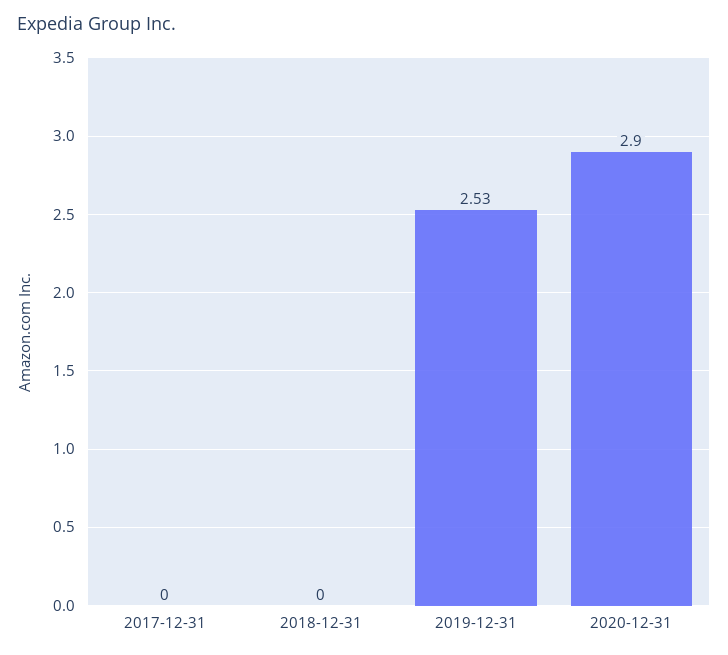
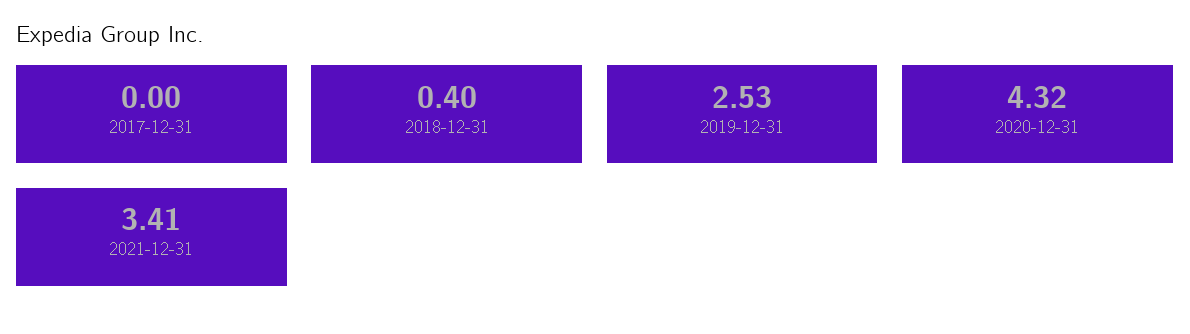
2018-12-31: 0 -> 0.4
2020-12-31: 2.9 -> 4.32
2021-12-31: none -> 3.41

